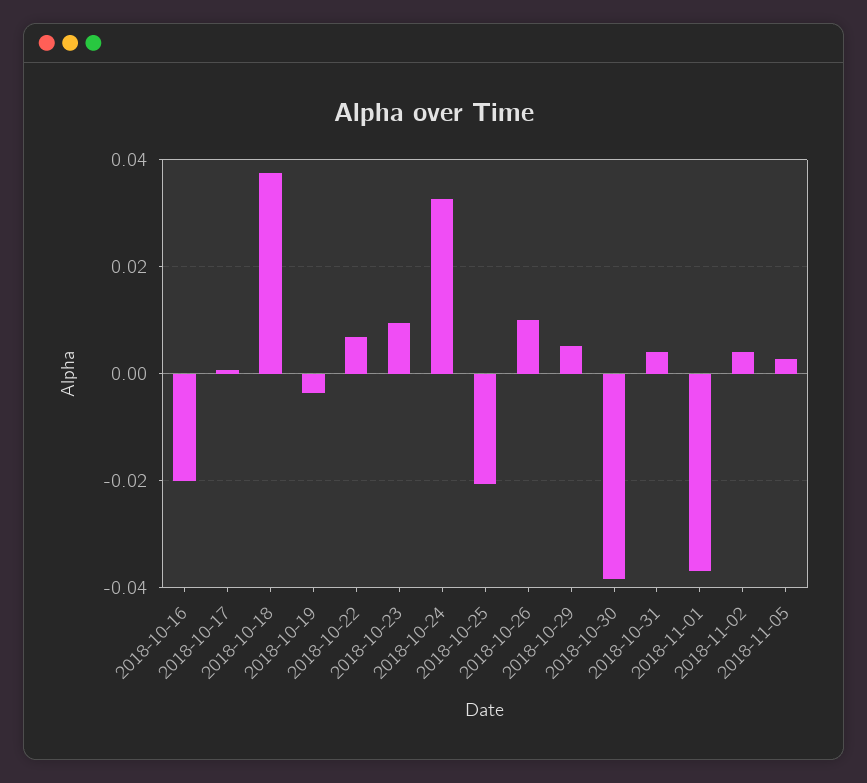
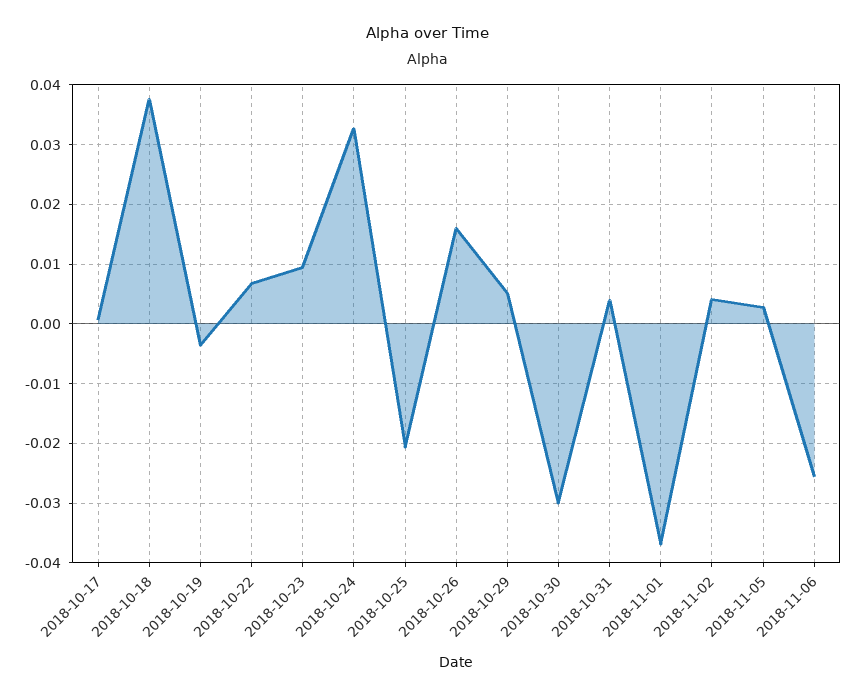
2018-10-16: -0.02 -> none
2018-10-26: 0.01 -> 0.016
2018-10-30: -0.038 -> -0.03
2018-11-06: none -> -0.026

